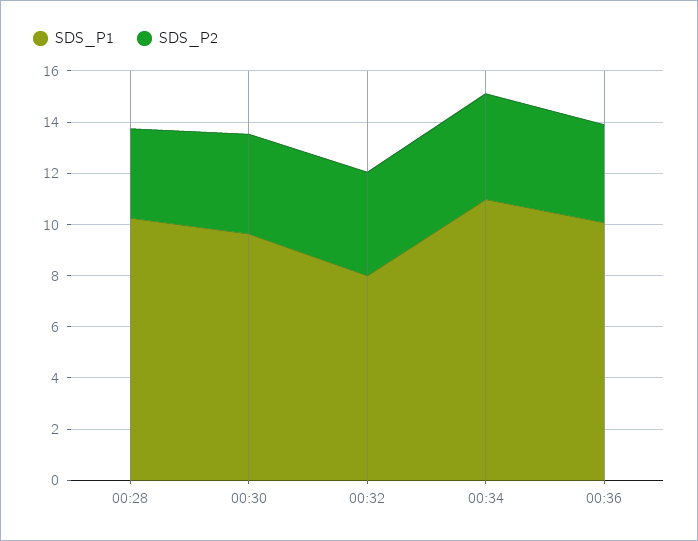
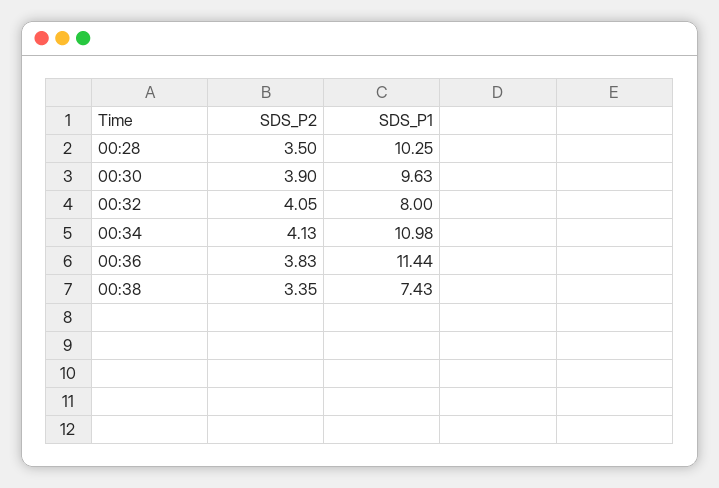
SDS_P1, 00:36: 10 -> 11.44
SDS_P2, 00:38: none -> 3.35
SDS_P1, 00:38: none -> 7.43

